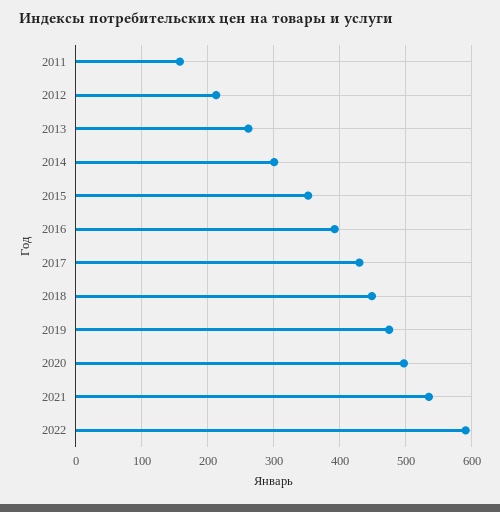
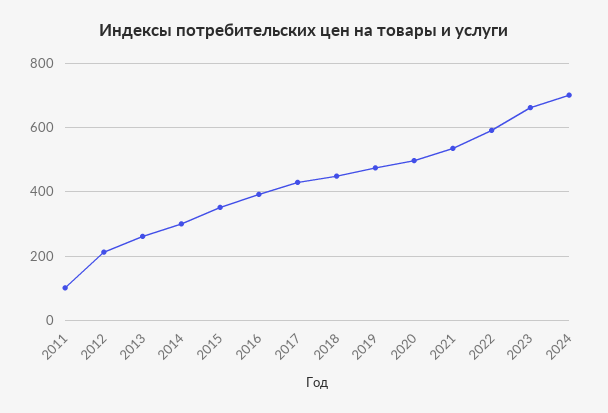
2011: 160 -> 100
2023: none -> 660
2024: none -> 700

